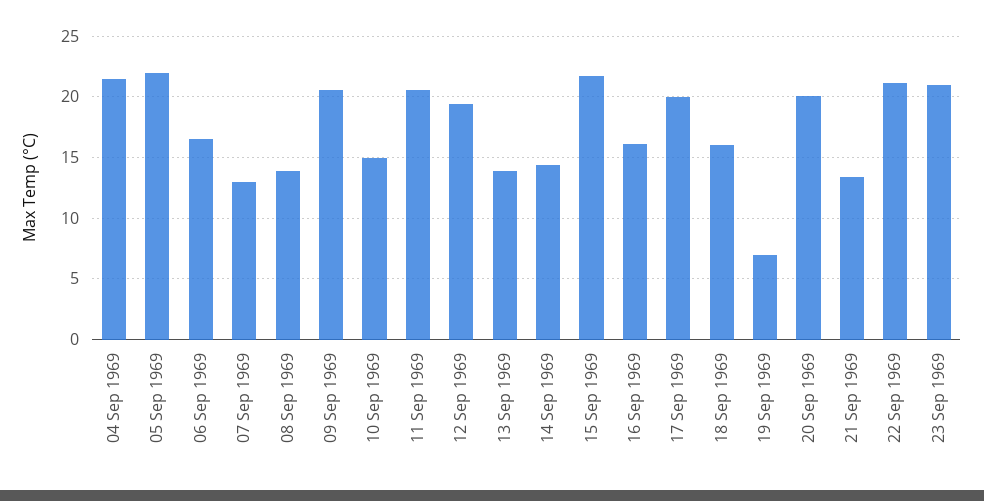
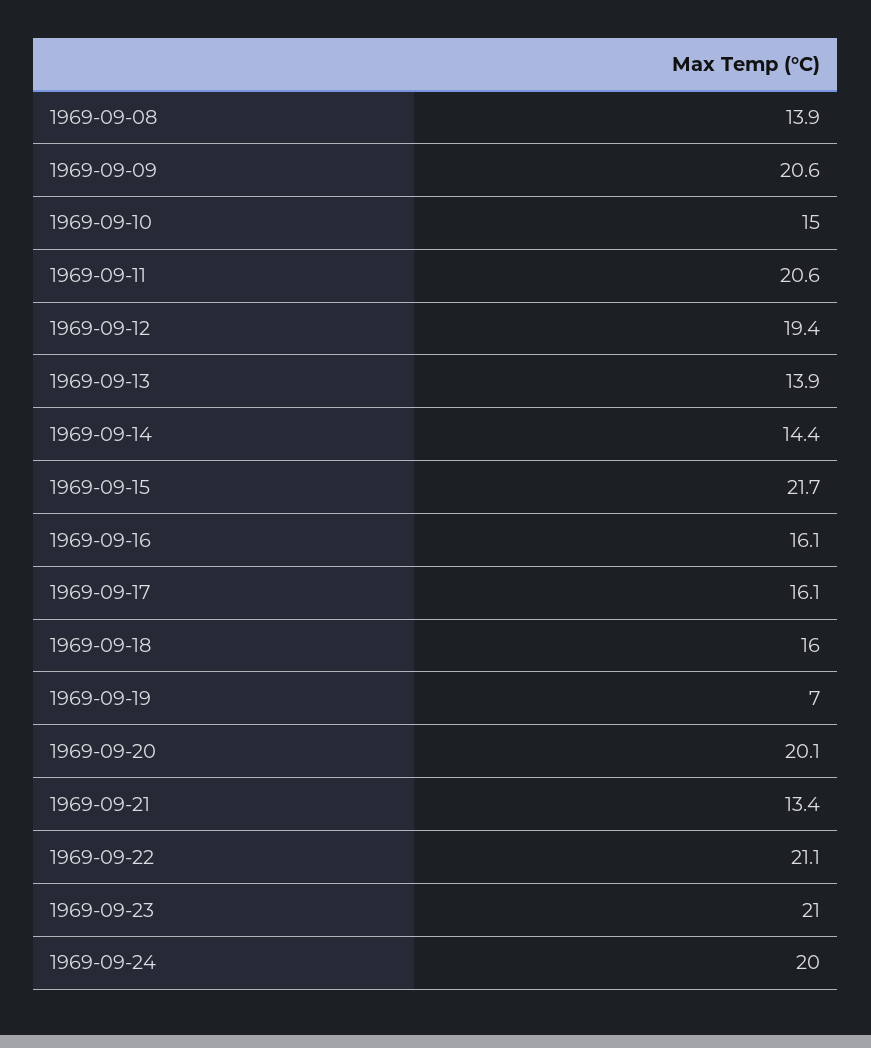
04 Sep 1969: 21.5 -> none
05 Sep 1969: 22 -> none
06 Sep 1969: 16.5 -> none
07 Sep 1969: 13 -> none
17 Sep 1969: 20 -> 16.1
1969-09-24: none -> 20

